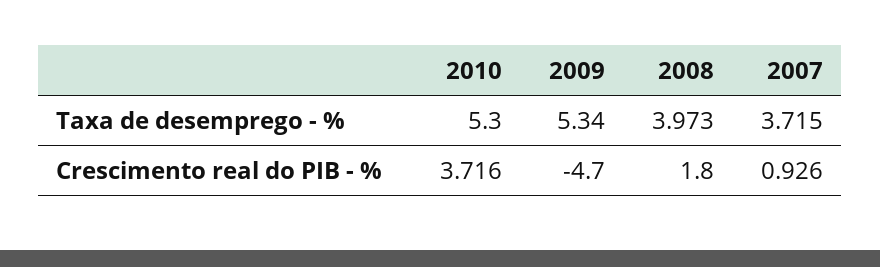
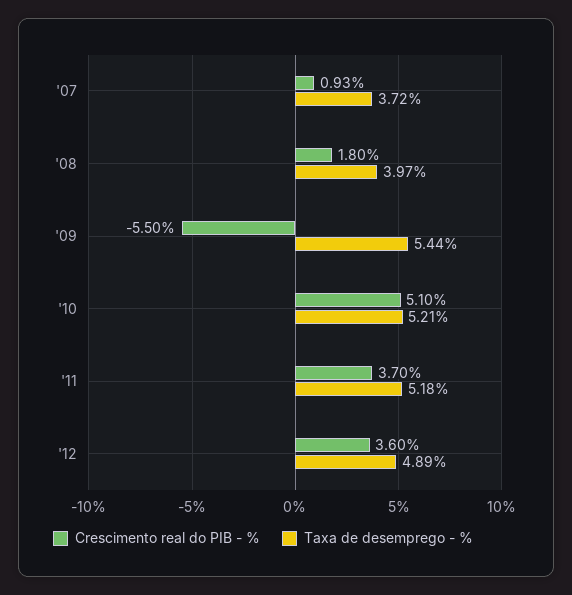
Taxa de desemprego - %, 2010: 5.3 -> 5.21
Taxa de desemprego - %, 2009: 5.34 -> 5.44
Crescimento real do PIB - %, 2010: 3.716 -> 5.1
Crescimento real do PIB - %, 2009: -4.7 -> -5.5
Crescimento real do PIB - %, '11: none -> 3.7
Taxa de desemprego - %, '11: none -> 5.18
Crescimento real do PIB - %, '12: none -> 3.6
Taxa de desemprego - %, '12: none -> 4.89

